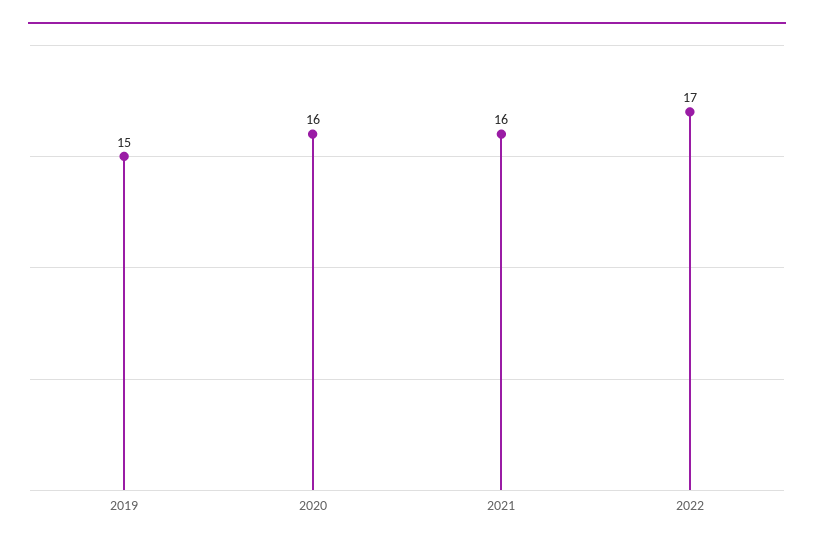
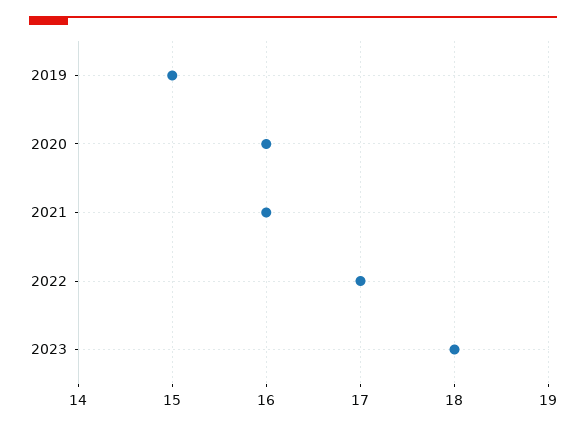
2023: none -> 18

